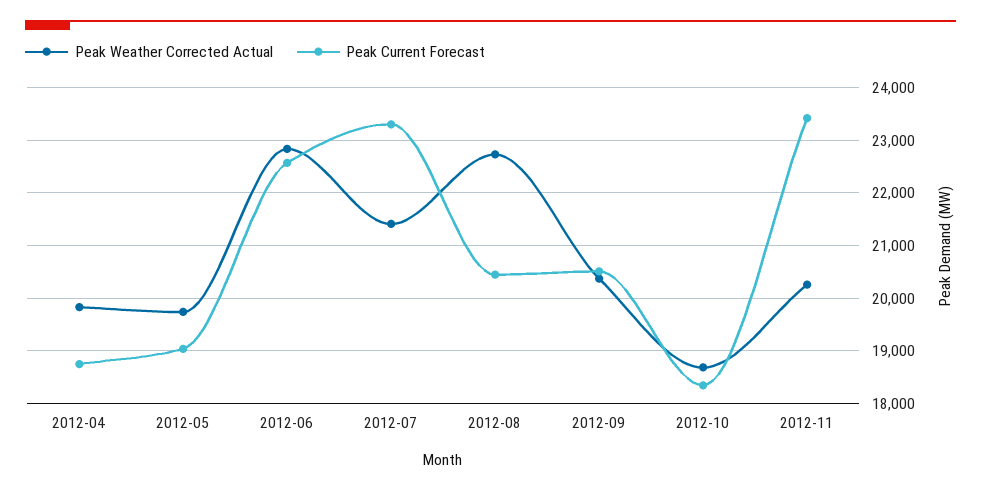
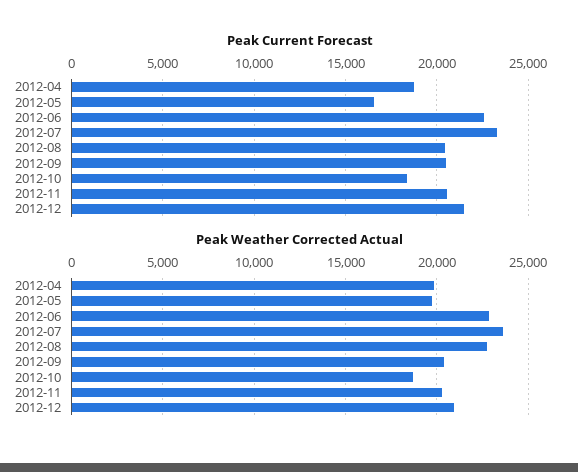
Peak Current Forecast, 2012-05: 19000 -> 16500
Peak Weather Corrected Actual, 2012-07: 21400 -> 23500
Peak Current Forecast, 2012-11: 23400 -> 20500
Peak Current Forecast, 2012-12: none -> 21500
Peak Weather Corrected Actual, 2012-12: none -> 21000

